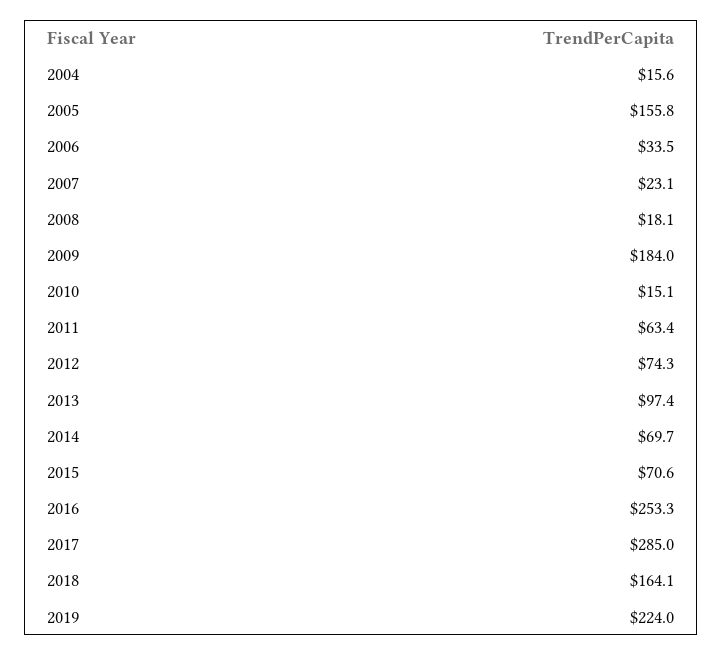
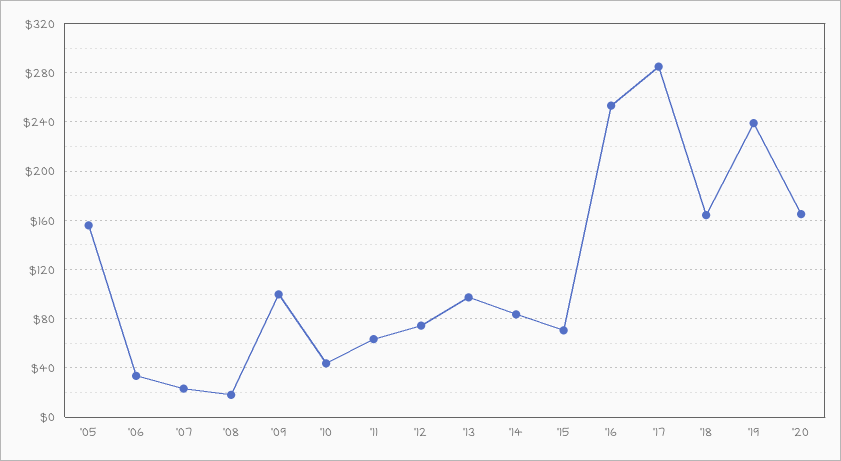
2004: 15.6 -> none
2009: 184 -> 100
2010: 15.1 -> 45
2014: 69.7 -> 85
2019: 224 -> 240
'20: none -> 165

